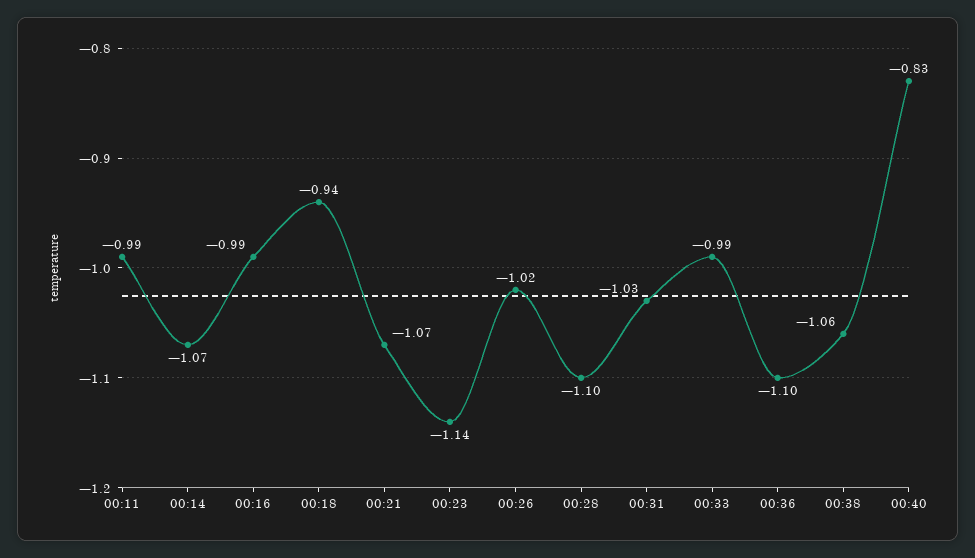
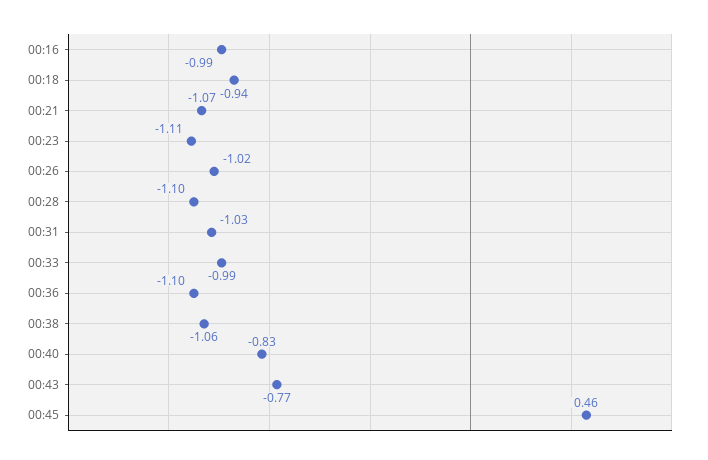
00:11: -0.99 -> none
00:14: -1.07 -> none
00:23: -1.14 -> -1.11
00:43: none -> -0.77
00:45: none -> 0.46

